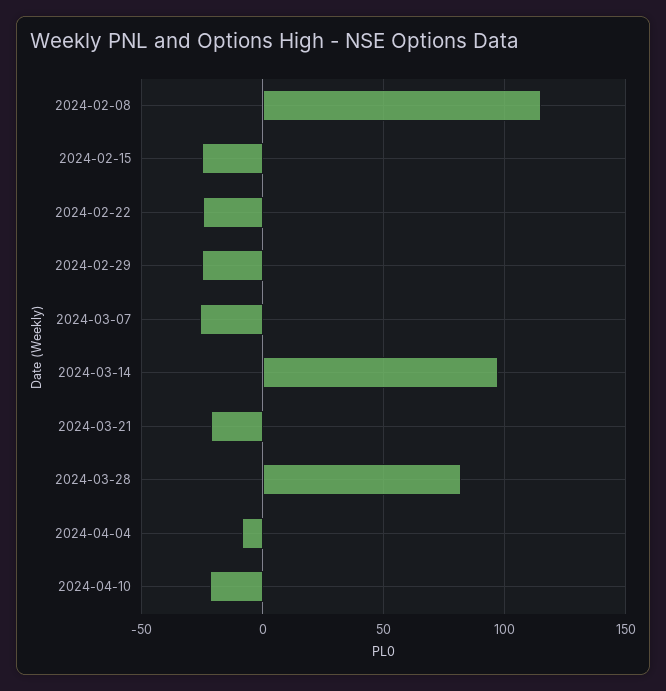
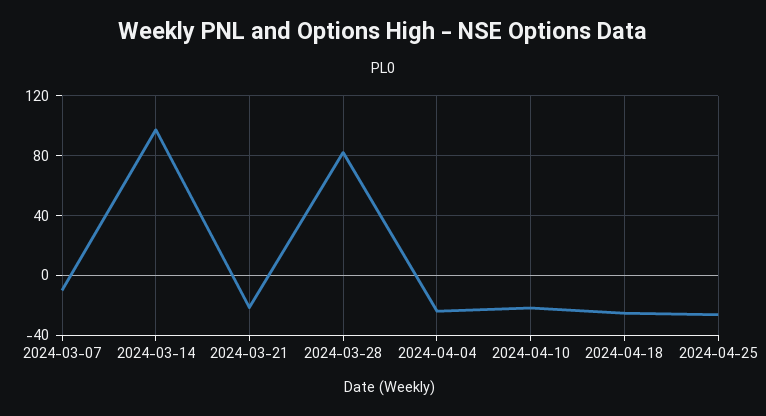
2024-02-08: 115 -> none
2024-02-15: -25 -> none
2024-02-22: -25 -> none
2024-02-29: -25 -> none
2024-03-07: -25 -> -10
2024-04-04: -10 -> -25
2024-04-18: none -> -25
2024-04-25: none -> -25

